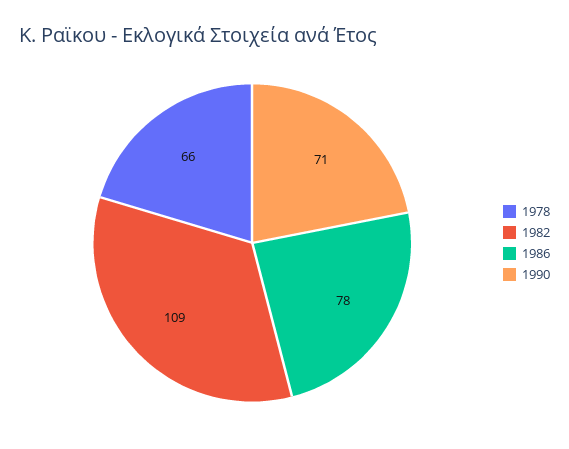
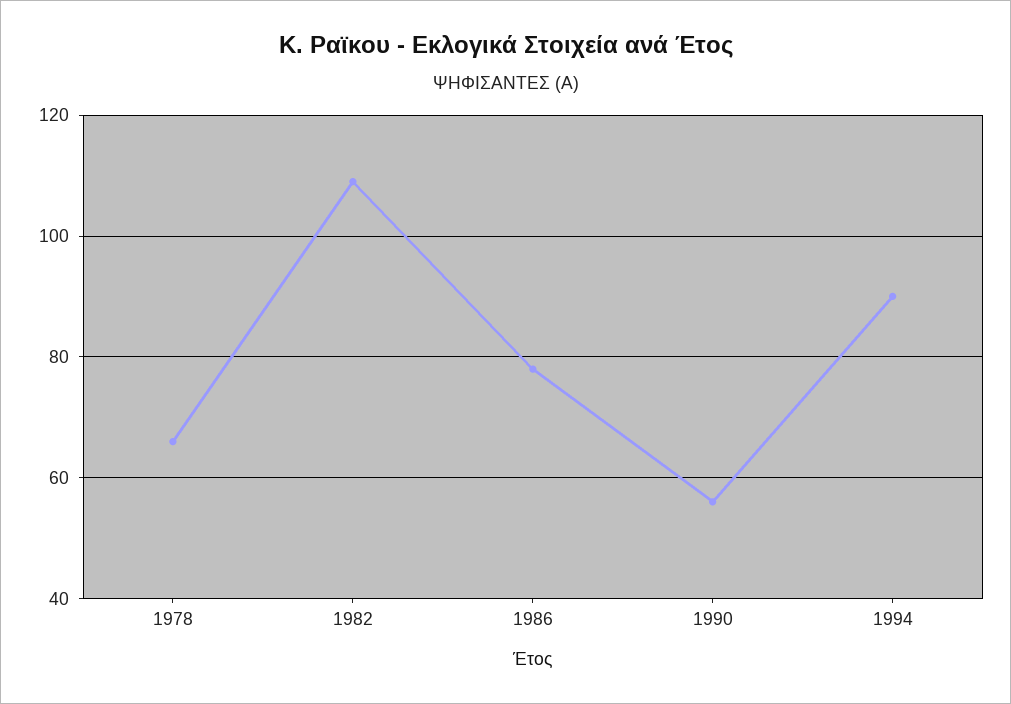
1990: 71 -> 55
1994: none -> 90

